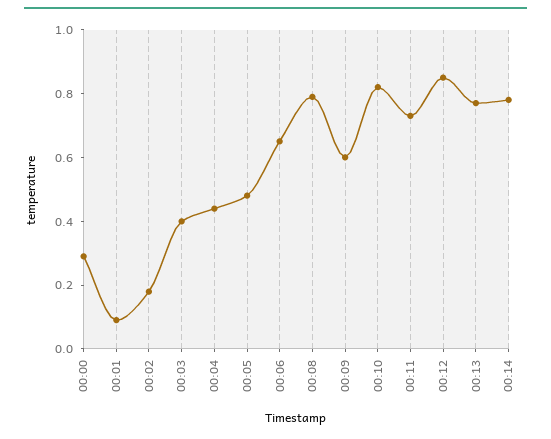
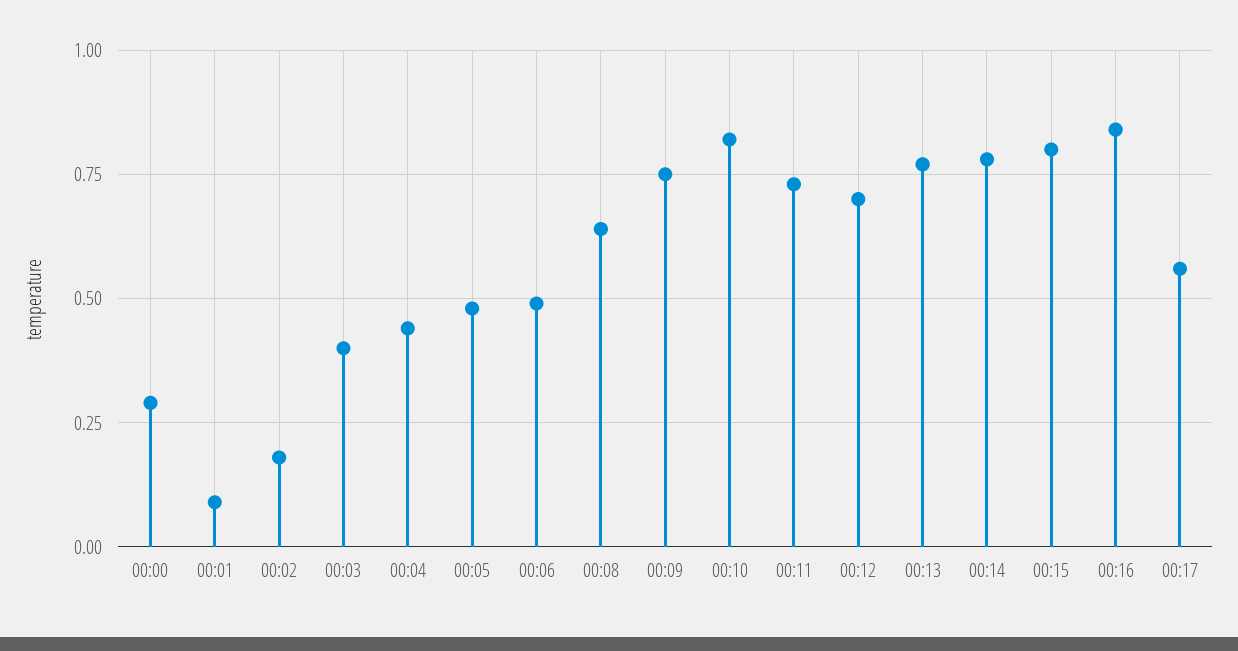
00:06: 0.65 -> 0.5
00:08: 0.8 -> 0.65
00:09: 0.6 -> 0.75
00:12: 0.85 -> 0.7
00:15: none -> 0.8
00:16: none -> 0.85
00:17: none -> 0.55

